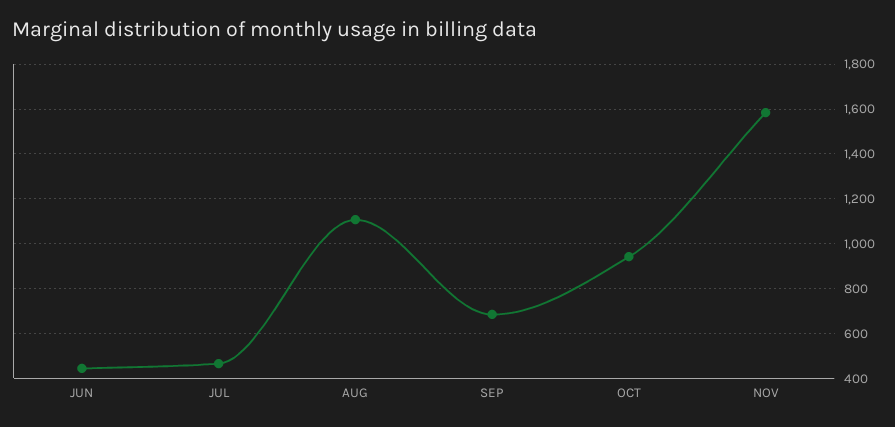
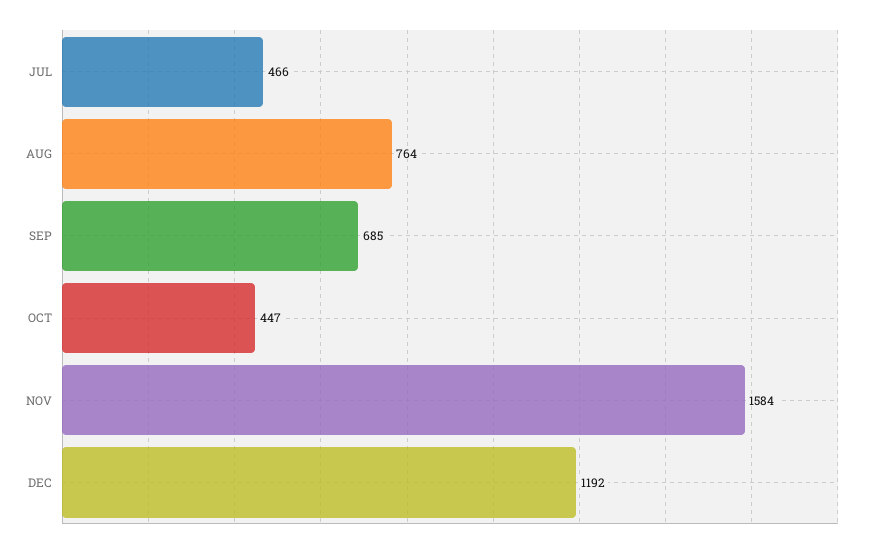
JUN: 450 -> none
AUG: 1100 -> 764
OCT: 950 -> 447
DEC: none -> 1192

